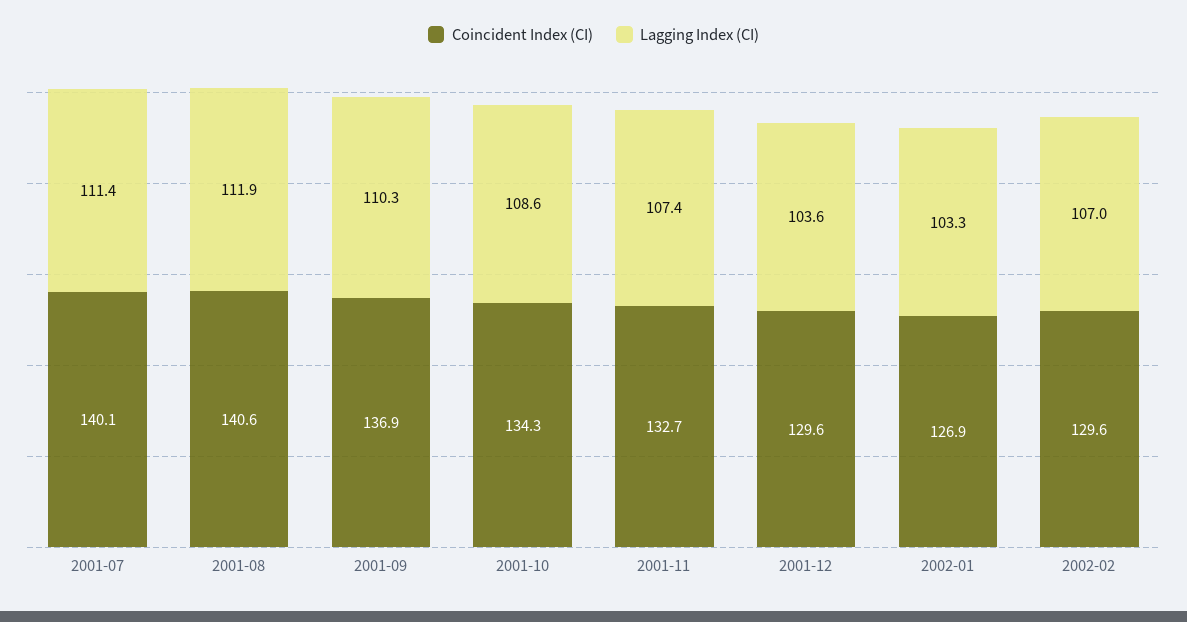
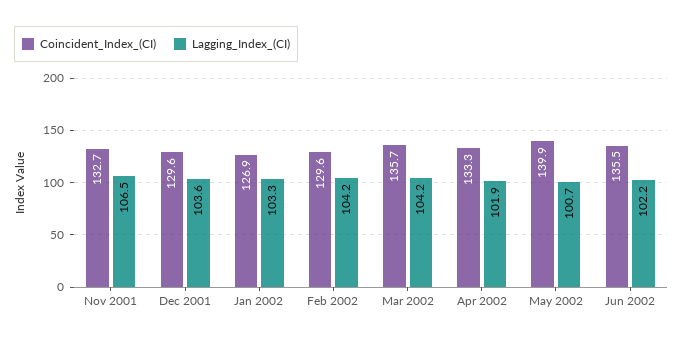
Coincident Index (CI), 2001-07: 140.1 -> none
Lagging Index (CI), 2001-07: 111.4 -> none
Coincident Index (CI), 2001-08: 140.6 -> none
Lagging Index (CI), 2001-08: 111.9 -> none
Coincident Index (CI), 2001-09: 136.9 -> none
Lagging Index (CI), 2001-09: 110.3 -> none
Coincident Index (CI), 2001-10: 134.3 -> none
Lagging Index (CI), 2001-10: 108.6 -> none
Lagging Index (CI), 2001-11: 107.4 -> 106.5
Lagging Index (CI), 2002-02: 107 -> 104.2
Coincident Index (CI), Mar 2002: none -> 135.7
Lagging Index (CI), Mar 2002: none -> 104.2
Coincident Index (CI), Apr 2002: none -> 133.3
Lagging Index (CI), Apr 2002: none -> 101.9
Coincident Index (CI), May 2002: none -> 139.9
Lagging Index (CI), May 2002: none -> 100.7
Coincident Index (CI), Jun 2002: none -> 135.5
Lagging Index (CI), Jun 2002: none -> 102.2

